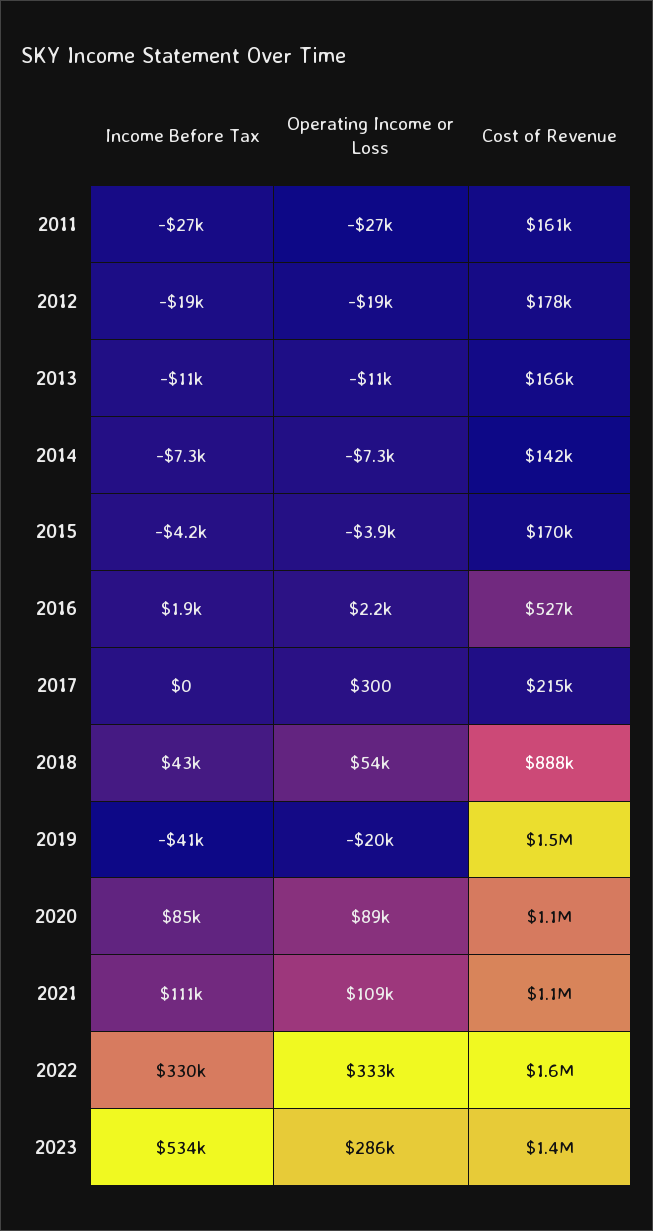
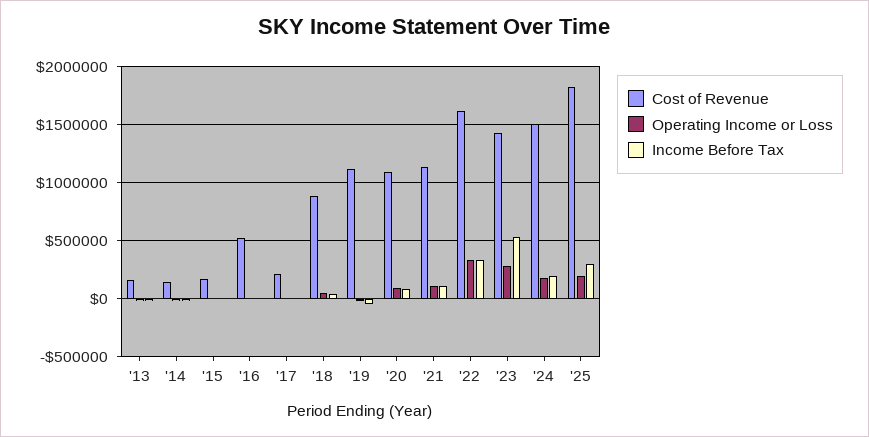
Income Before Tax, 2011: -27000 -> none
Operating Income or Loss, 2011: -27000 -> none
Cost of Revenue, 2011: 161000 -> none
Income Before Tax, 2012: -19000 -> none
Operating Income or Loss, 2012: -19000 -> none
Cost of Revenue, 2012: 178000 -> none
Cost of Revenue, 2019: 1500000 -> 1100000
Cost of Revenue, '24: none -> 1500000
Operating Income or Loss, '24: none -> 200000
Income Before Tax, '24: none -> 200000
Cost of Revenue, '25: none -> 1800000
Operating Income or Loss, '25: none -> 200000
Income Before Tax, '25: none -> 300000

